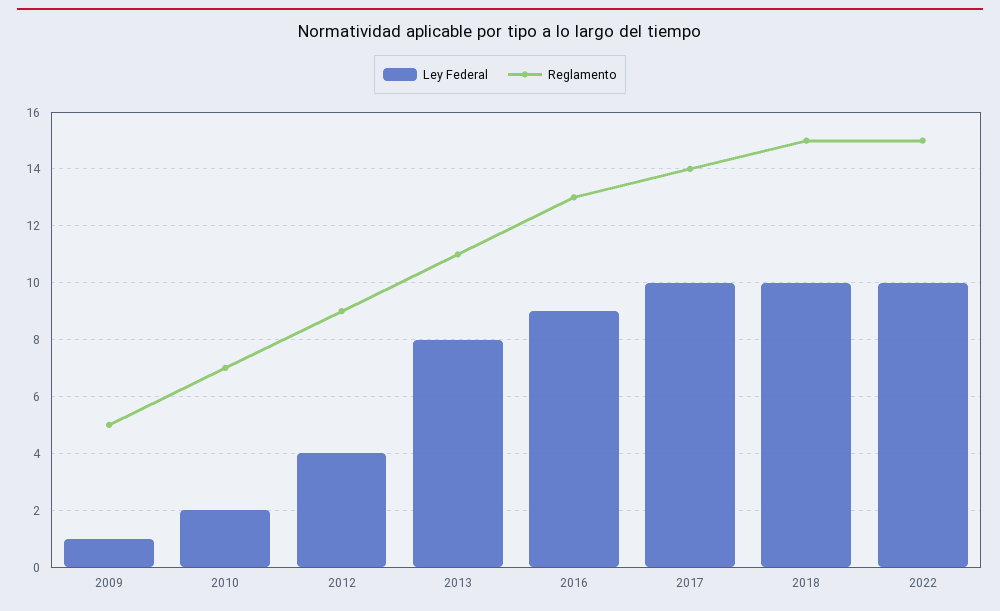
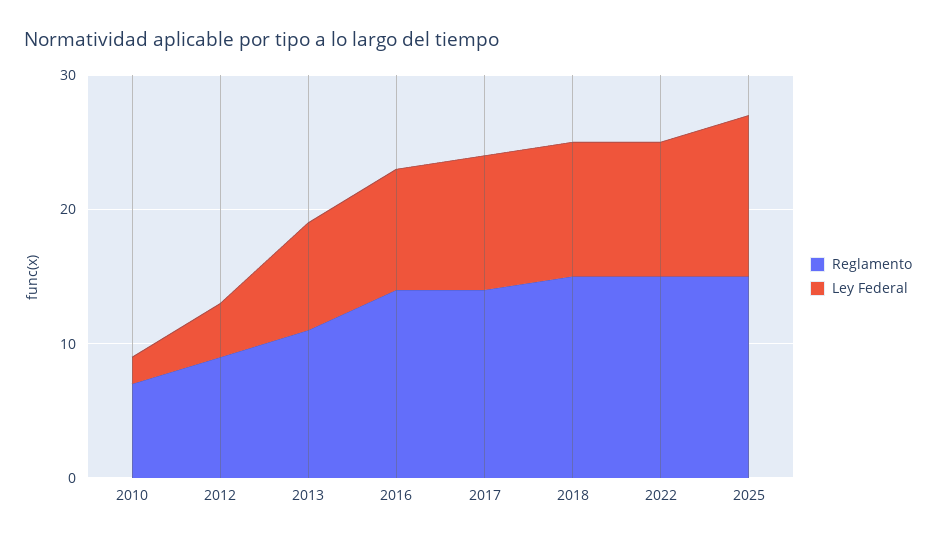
Ley Federal, 2009: 1 -> none
Reglamento, 2009: 5 -> none
Reglamento, 2016: 13 -> 14
Reglamento, 2025: none -> 15
Ley Federal, 2025: none -> 12

